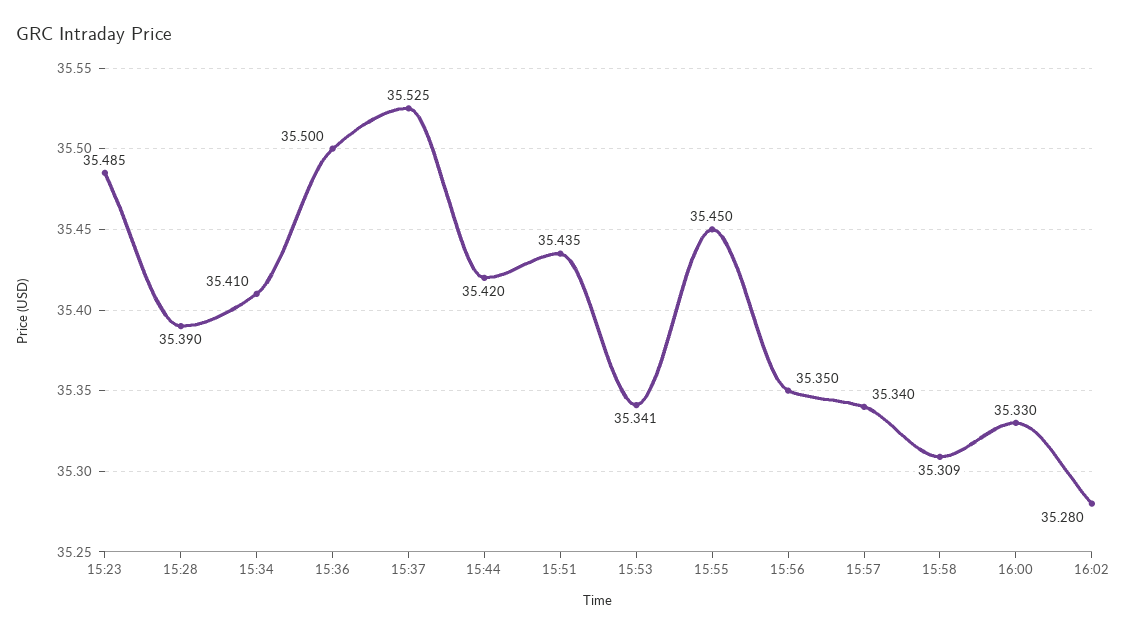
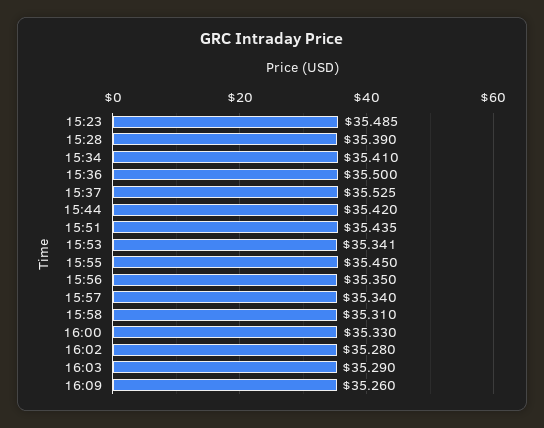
15:58: 35.309 -> 35.31
16:03: none -> 35.29
16:09: none -> 35.26

